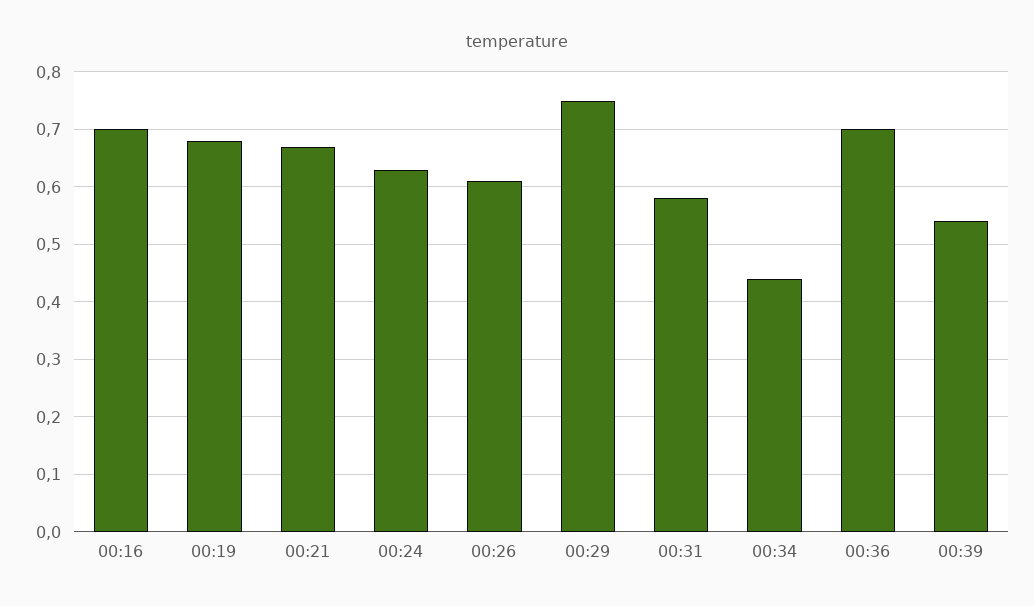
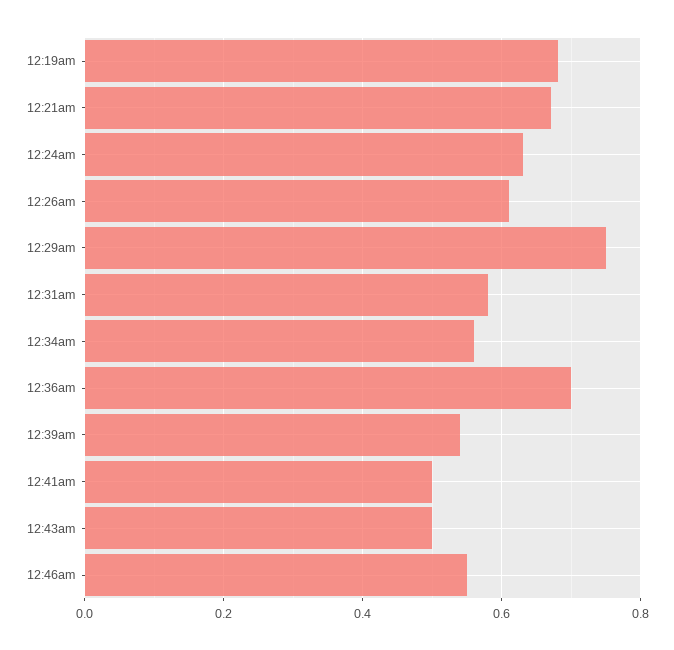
00:16: 0.7 -> none
00:34: 0.45 -> 0.55
12:41am: none -> 0.5
12:43am: none -> 0.5
12:46am: none -> 0.55

